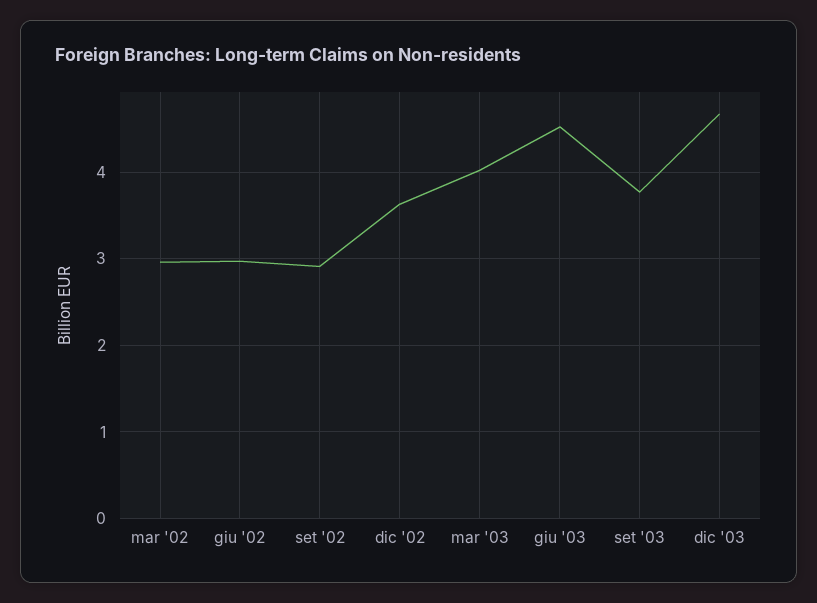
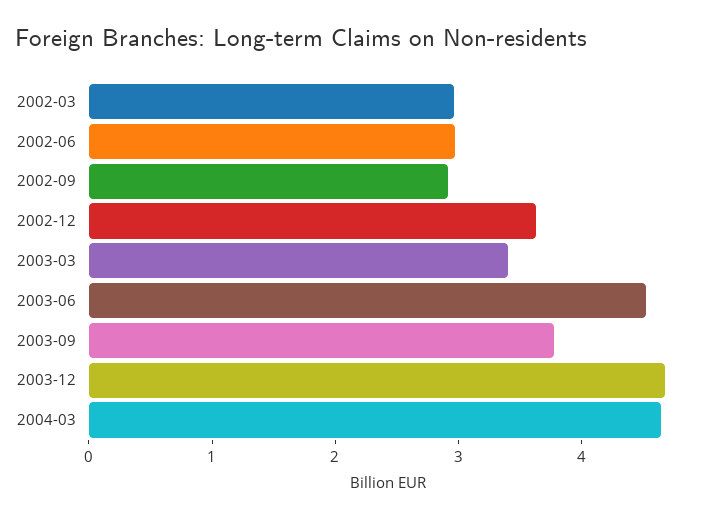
mar '03: 4 -> 3.4
2004-03: none -> 4.6

